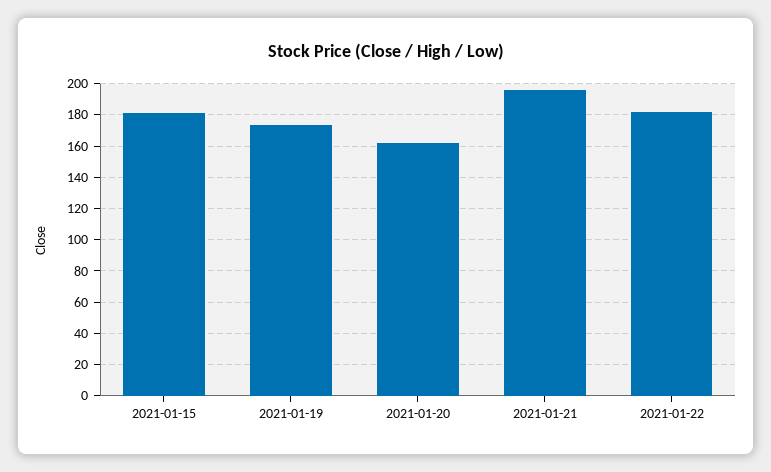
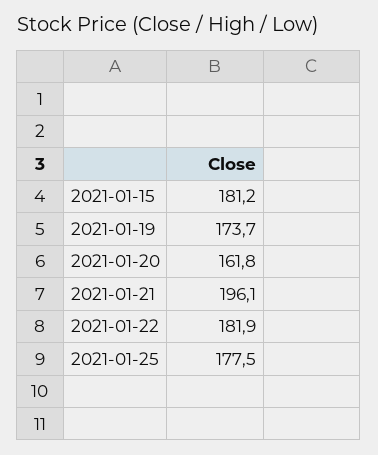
2021-01-25: none -> 177.5

